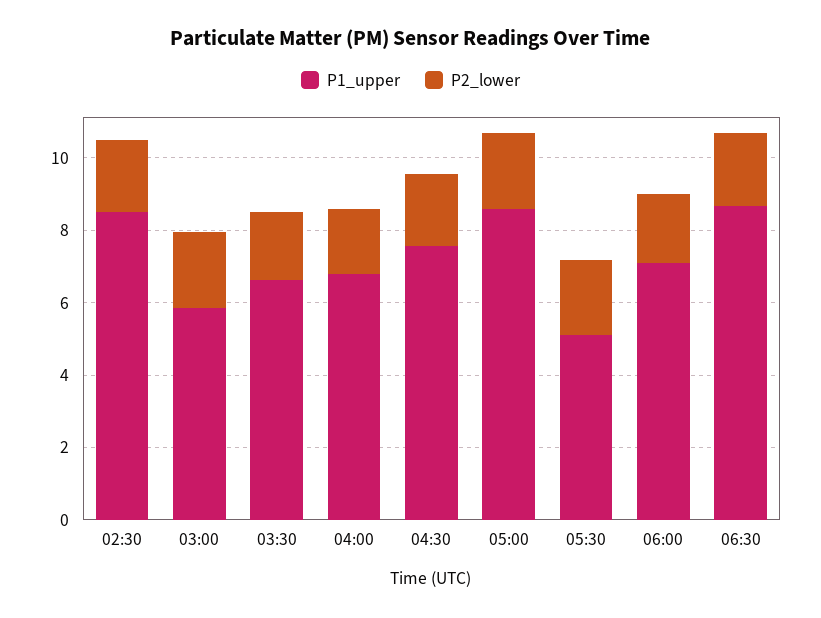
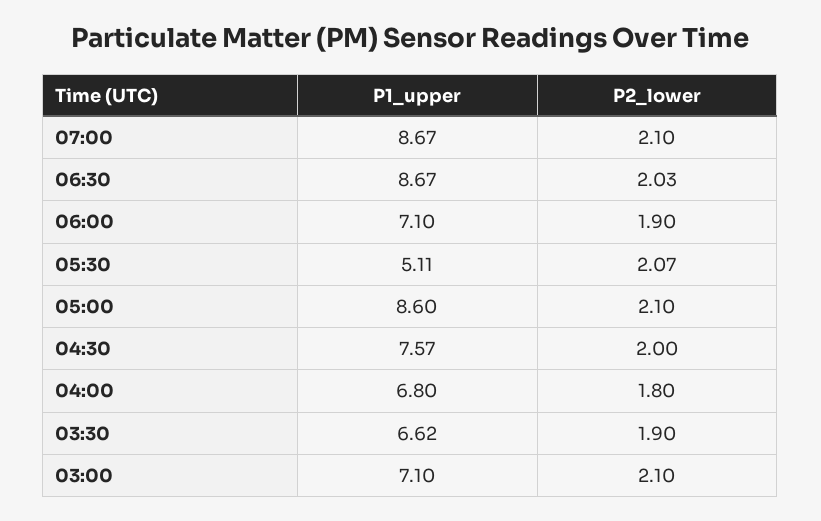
P1_upper, 02:30: 8.5 -> none
P2_lower, 02:30: 2 -> none
P1_upper, 03:00: 6 -> 7.1
P1_upper, 07:00: none -> 8.67
P2_lower, 07:00: none -> 2.1

